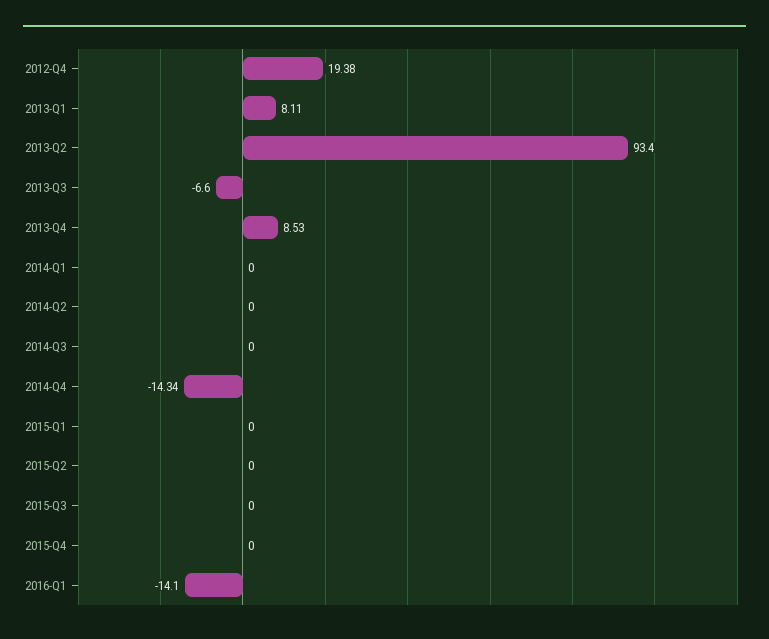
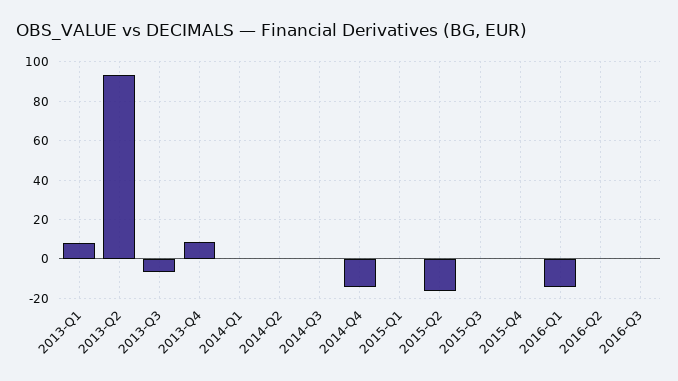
2012-Q4: 19.38 -> none
2015-Q2: 0 -> -15
2016-Q2: none -> 0
2016-Q3: none -> 0

